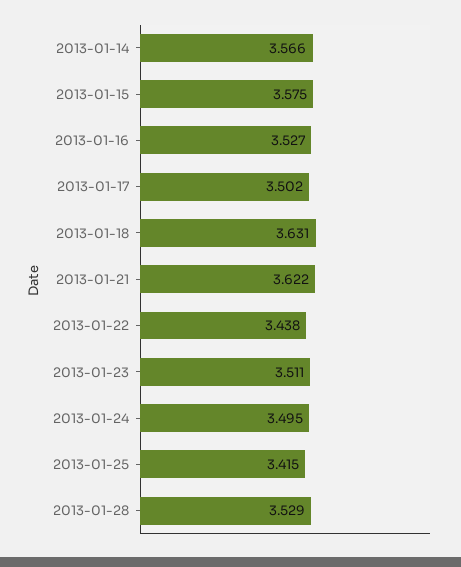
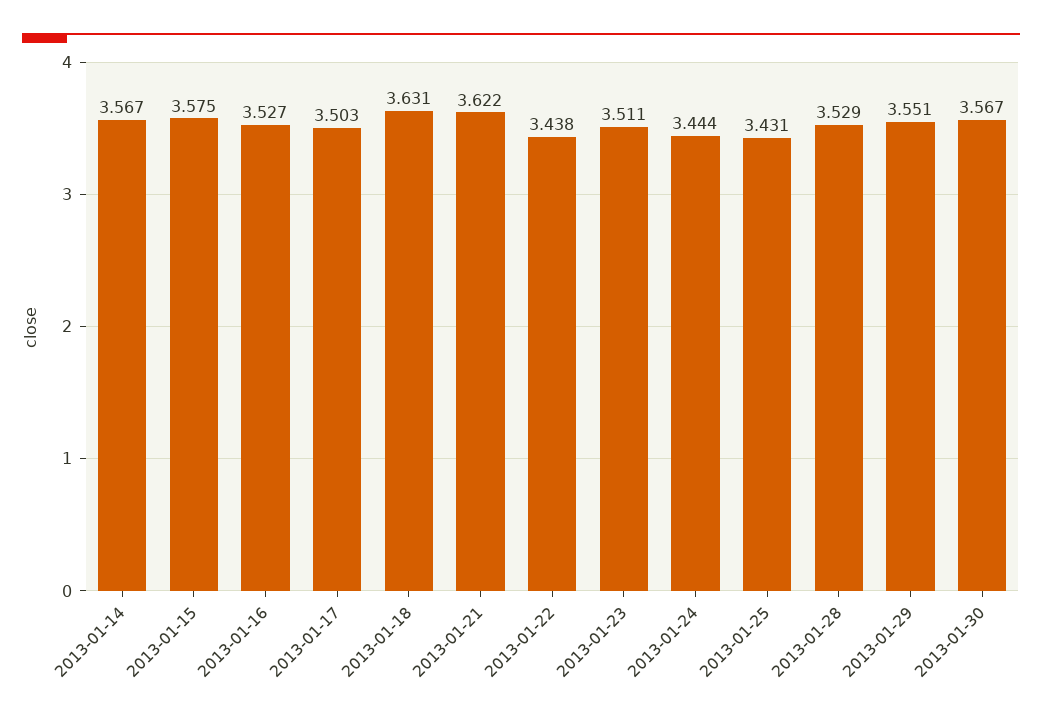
2013-01-14: 3.566 -> 3.567
2013-01-17: 3.502 -> 3.503
2013-01-24: 3.495 -> 3.444
2013-01-25: 3.415 -> 3.431
2013-01-29: none -> 3.551
2013-01-30: none -> 3.567

